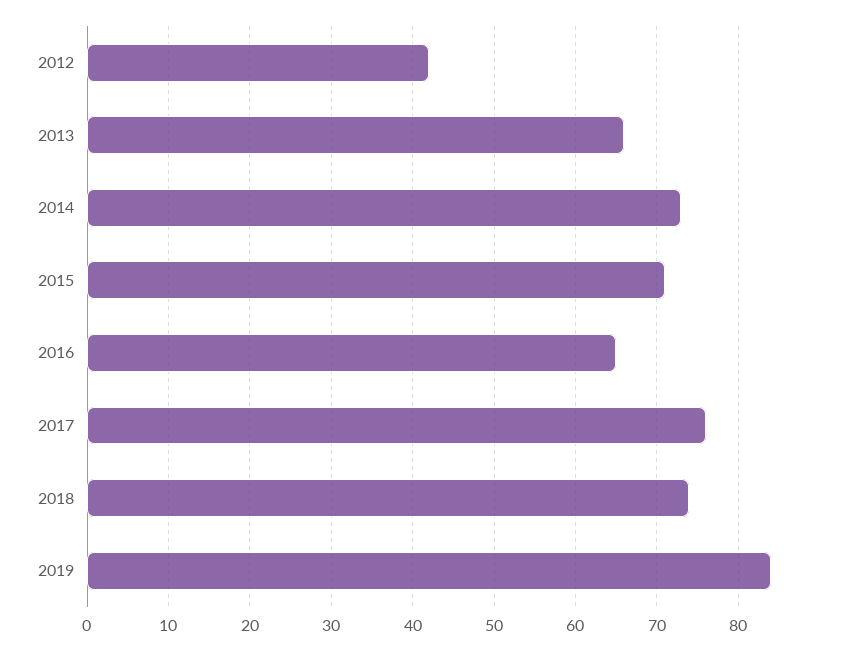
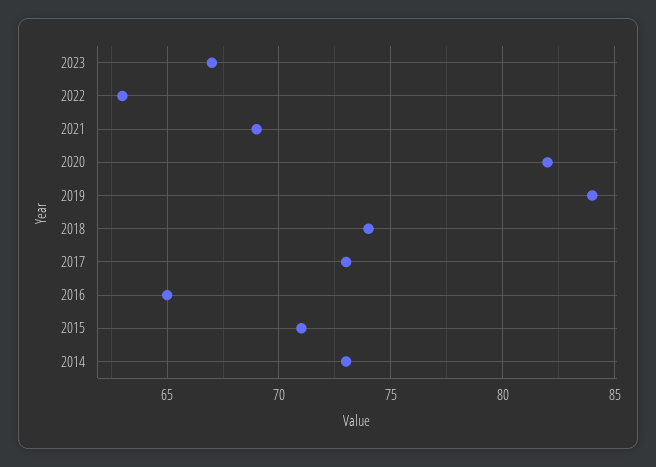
2012: 42 -> none
2013: 66 -> none
2017: 76 -> 73
2023: none -> 67
2022: none -> 63
2021: none -> 69
2020: none -> 82

